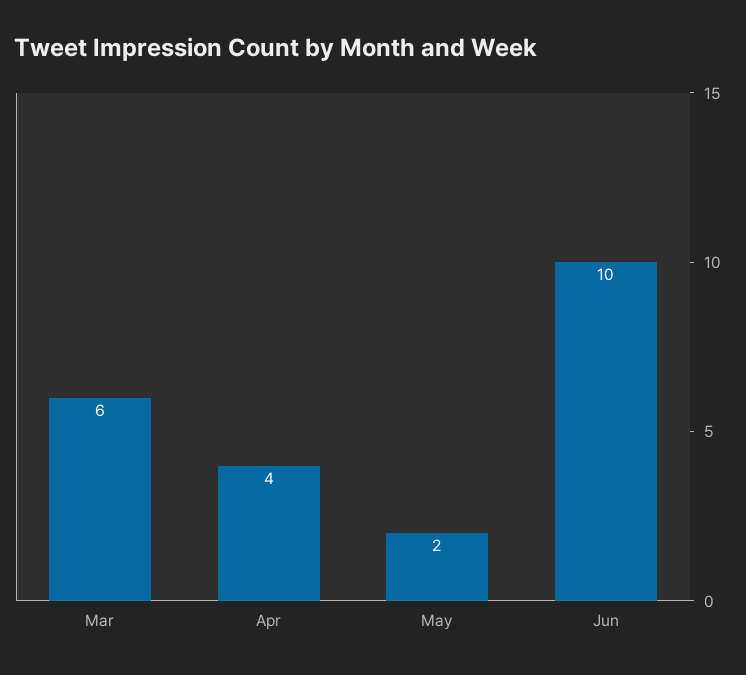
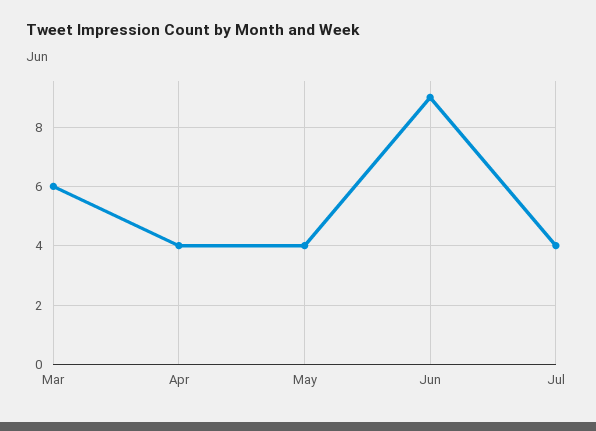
May: 2 -> 4
Jun: 10 -> 9
Jul: none -> 4

